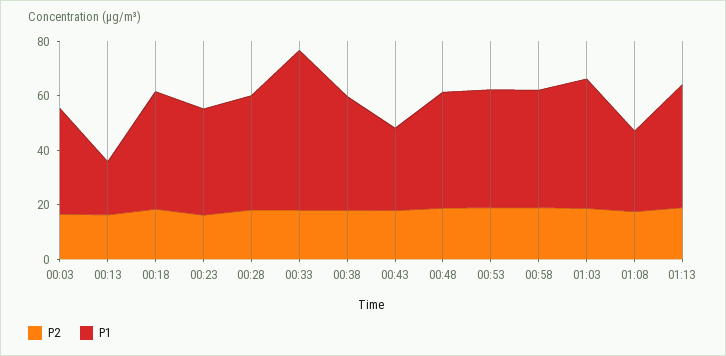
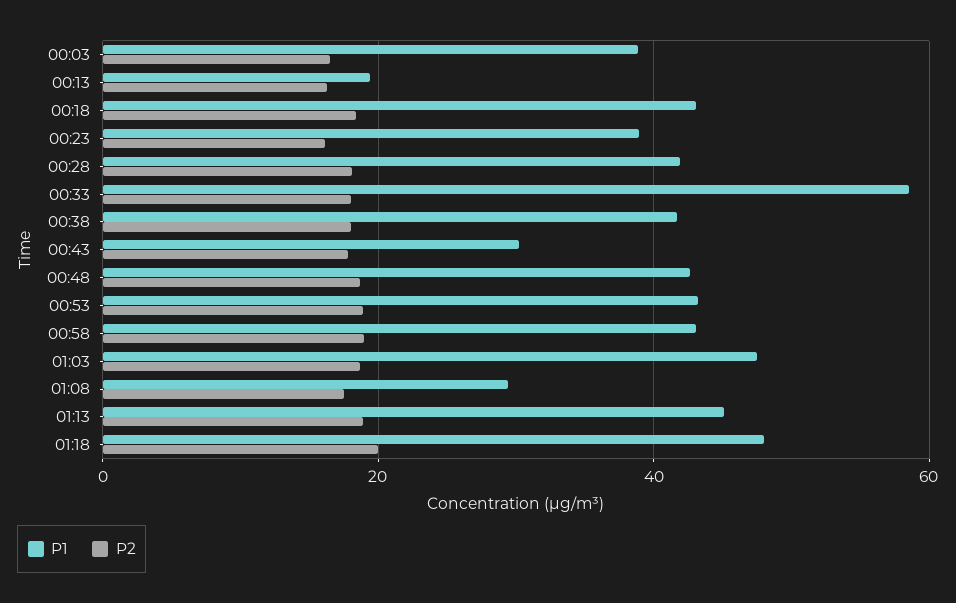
P1, 01:18: none -> 48
P2, 01:18: none -> 20

